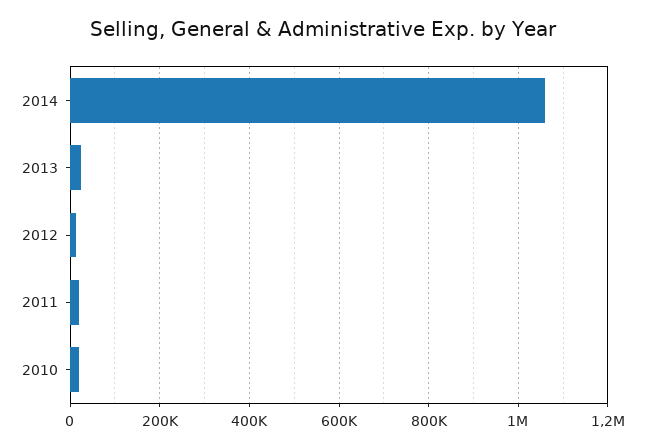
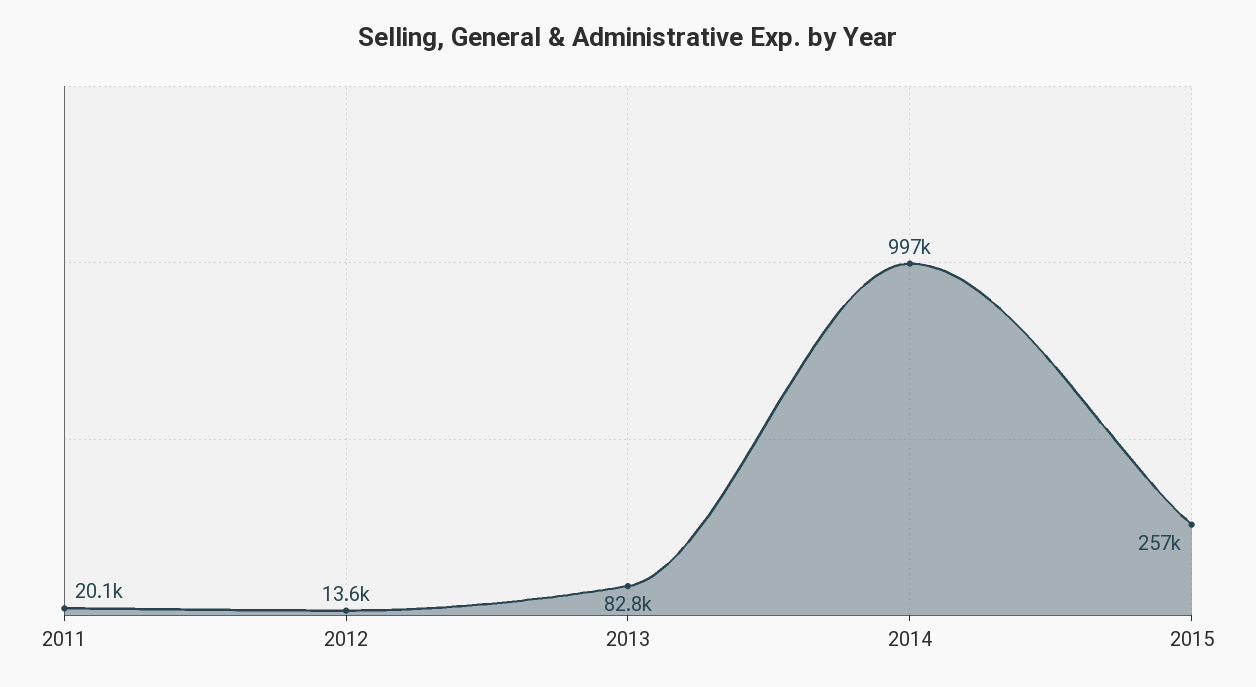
2014: 1060000 -> 997000
2013: 20000 -> 82800
2010: 20000 -> none
2015: none -> 257000

